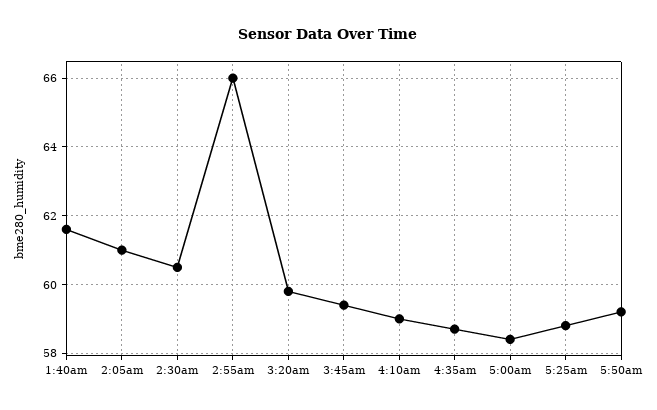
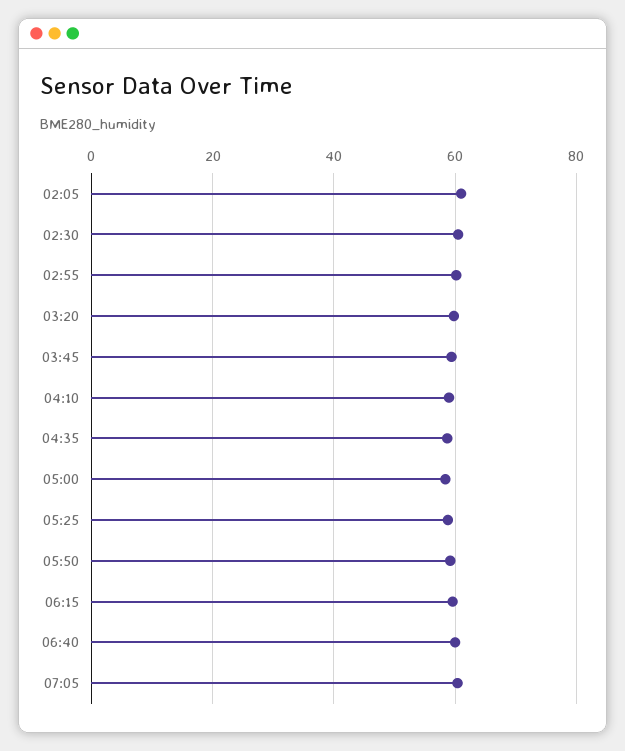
1:40am: 61.5 -> none
2:55am: 66 -> 60
06:15: none -> 60
06:40: none -> 60
07:05: none -> 60

